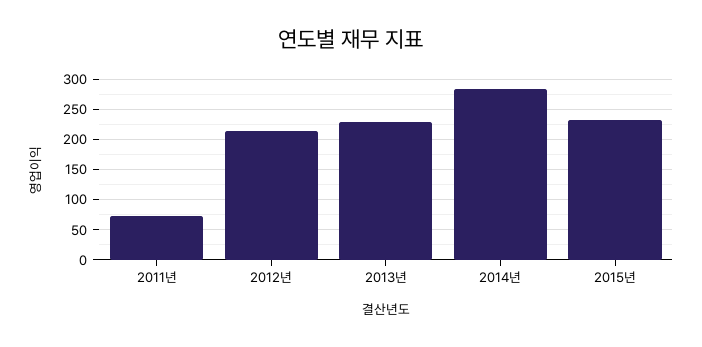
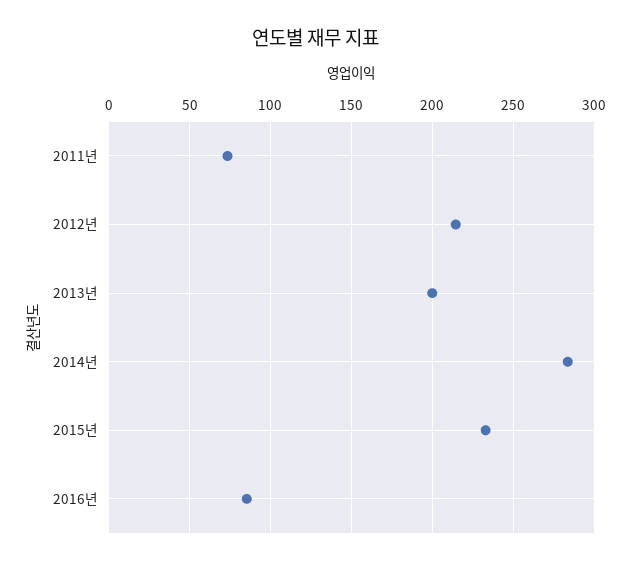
2013년: 230 -> 200
2016년: none -> 85

